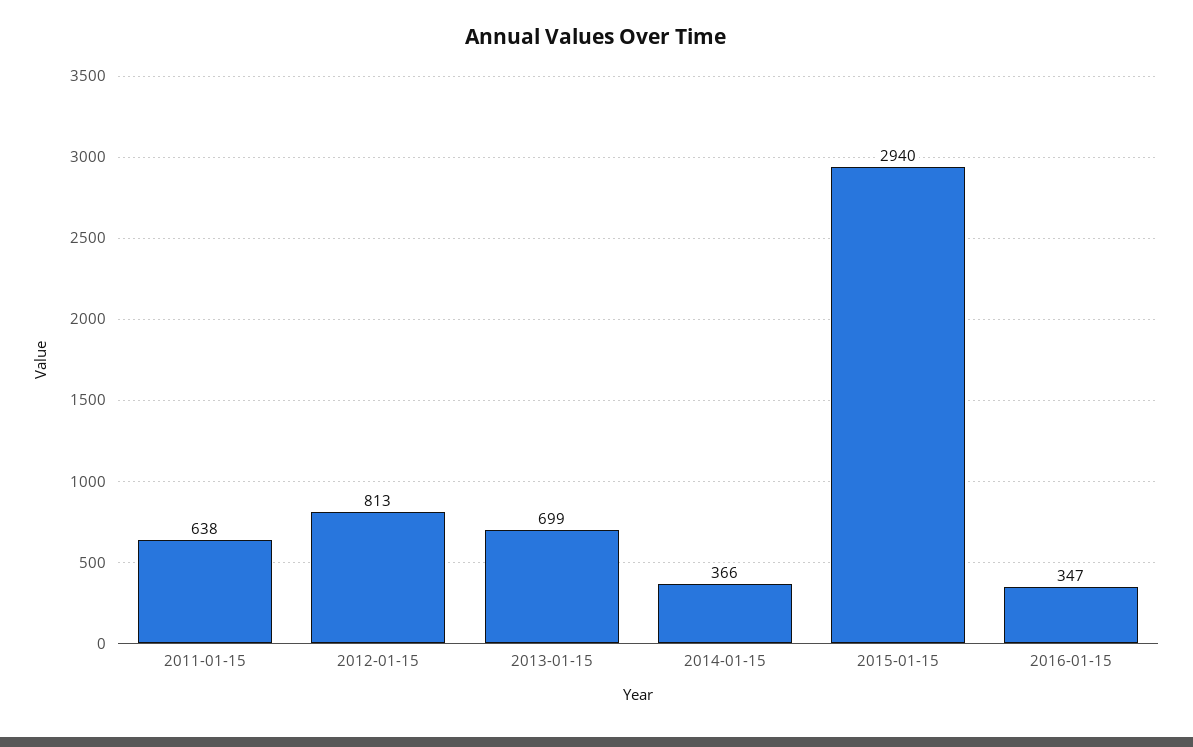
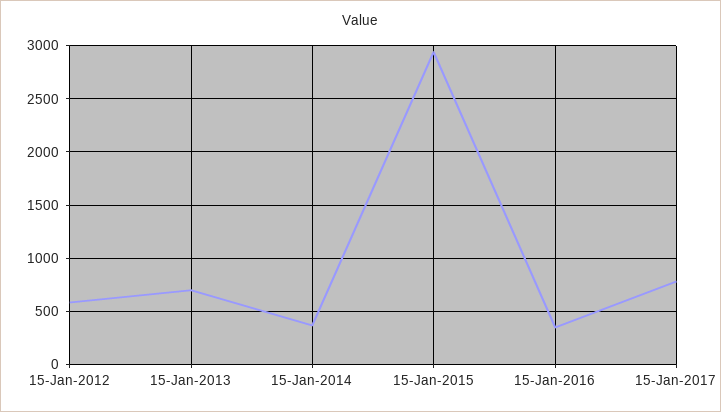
2011-01-15: 638 -> none
2012-01-15: 813 -> 600
15-Jan-2017: none -> 800

